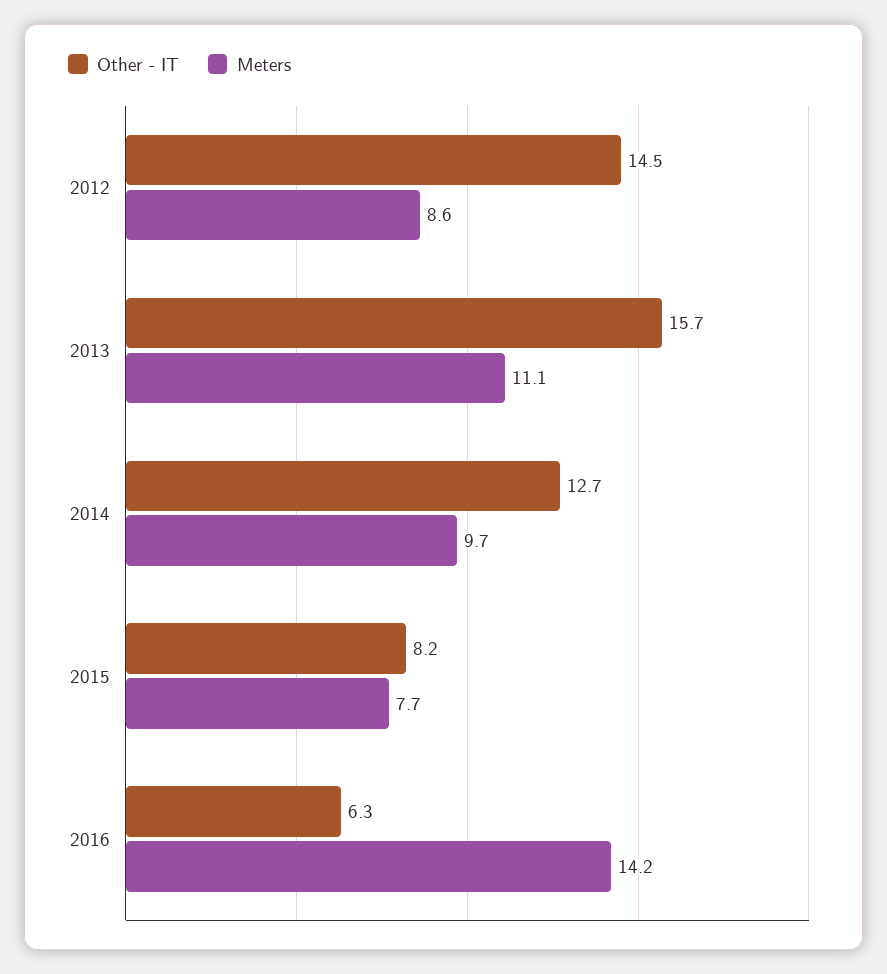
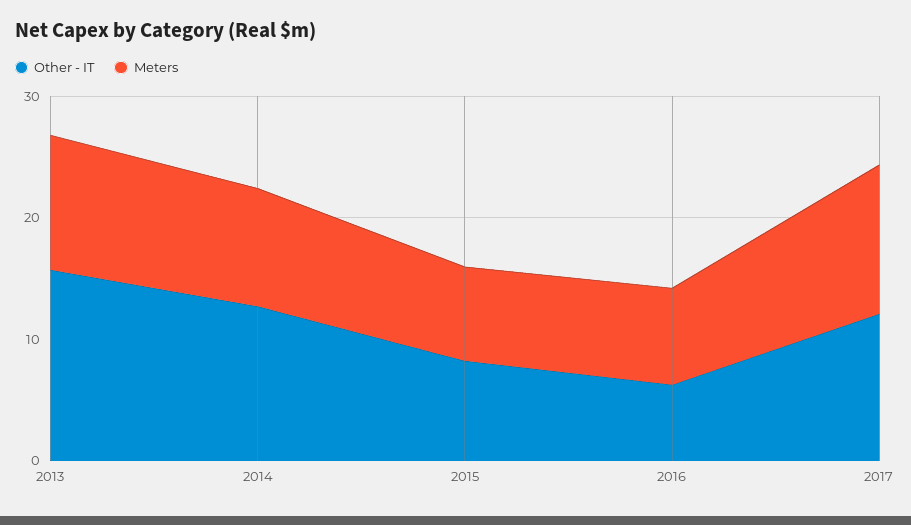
Other - IT, 2012: 14.5 -> none
Meters, 2012: 8.6 -> none
Meters, 2016: 14.2 -> 8
Other - IT, 2017: none -> 12
Meters, 2017: none -> 12

